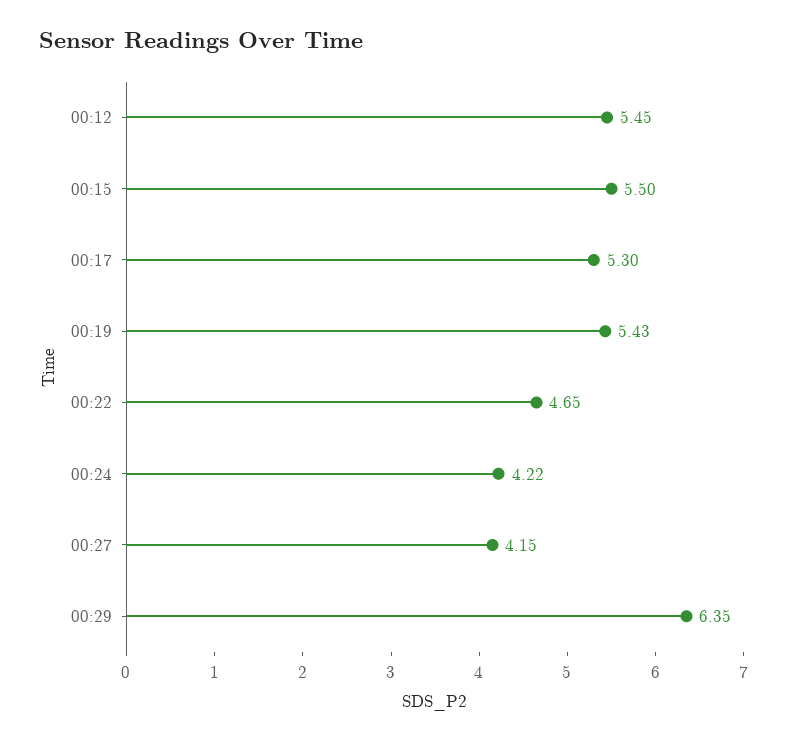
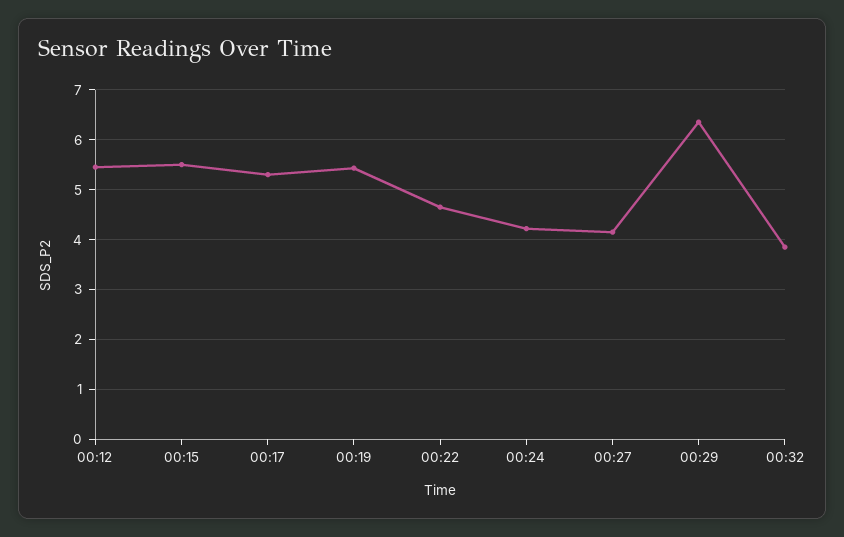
00:32: none -> 3.8

